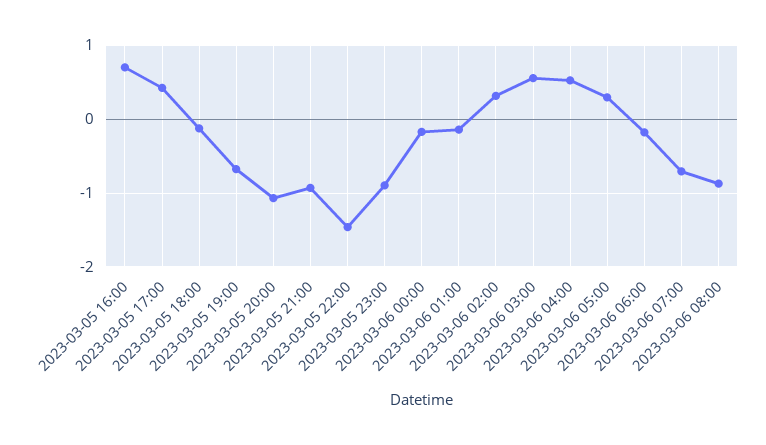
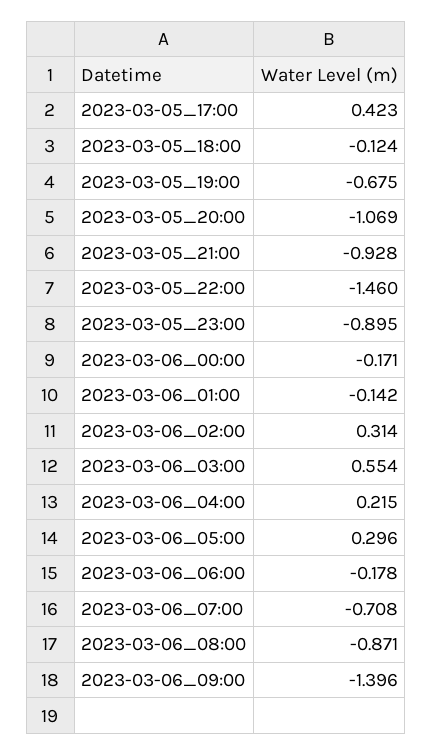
2023-03-05 16:00: 0.7 -> none
2023-03-06 04:00: 0.5 -> 0.215
2023-03-06_09:00: none -> -1.396

